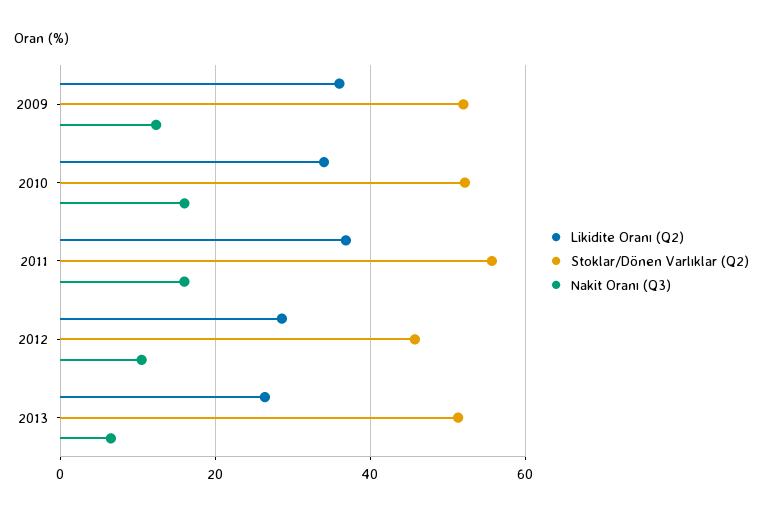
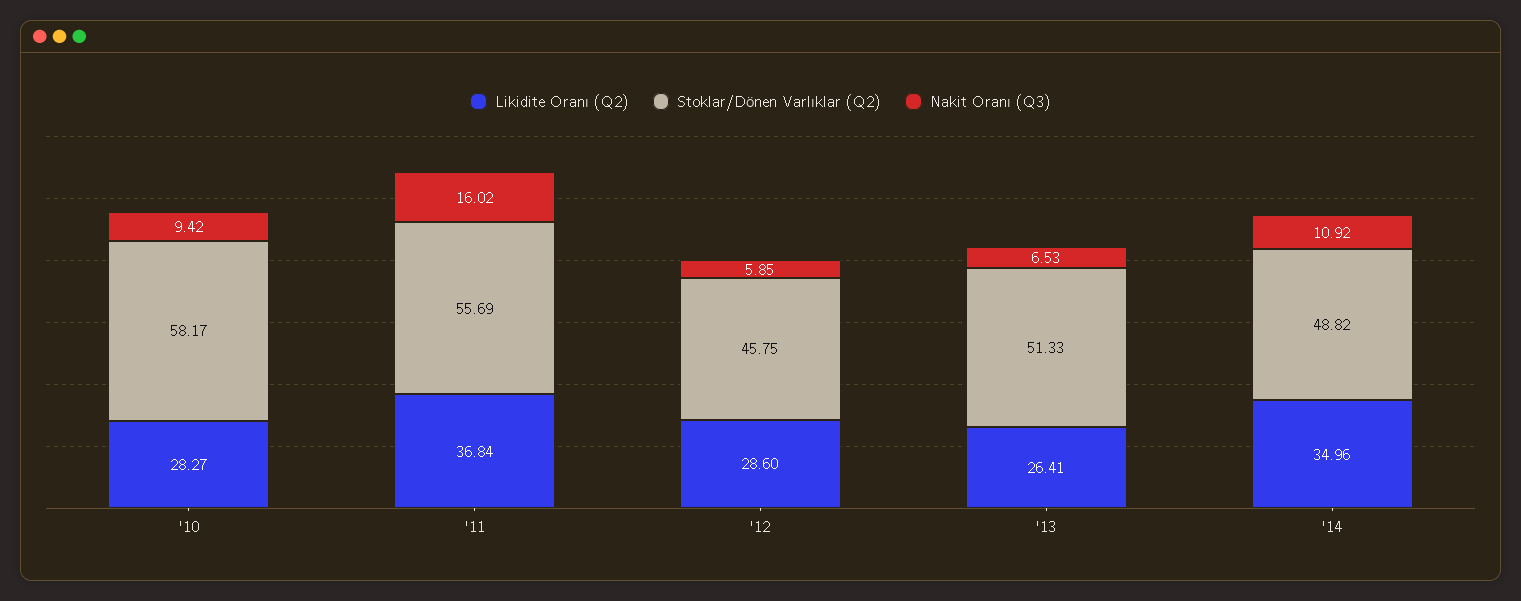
Likidite Oranı (Q2), 2009: 36 -> none
Stoklar/Dönen Varlıklar (Q2), 2009: 52 -> none
Nakit Oranı (Q3), 2009: 12 -> none
Likidite Oranı (Q2), 2010: 34 -> 28.27
Stoklar/Dönen Varlıklar (Q2), 2010: 52 -> 58.17
Nakit Oranı (Q3), 2010: 16 -> 9.42
Nakit Oranı (Q3), 2012: 10 -> 5.85
Likidite Oranı (Q2), '14: none -> 34.96
Stoklar/Dönen Varlıklar (Q2), '14: none -> 48.82
Nakit Oranı (Q3), '14: none -> 10.92

